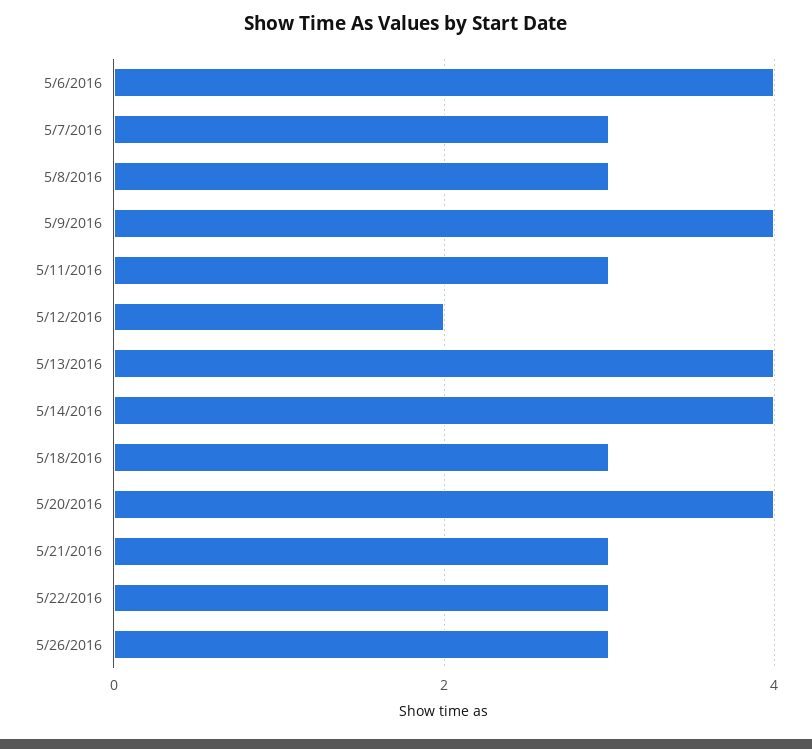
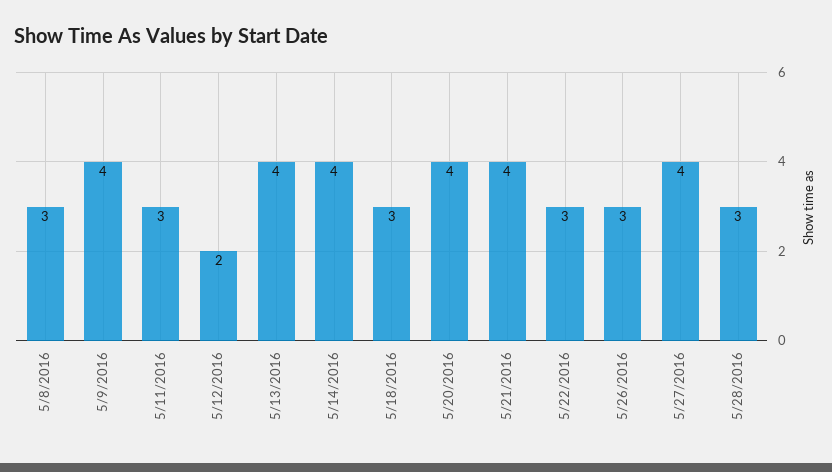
5/6/2016: 4 -> none
5/7/2016: 3 -> none
5/21/2016: 3 -> 4
5/27/2016: none -> 4
5/28/2016: none -> 3

